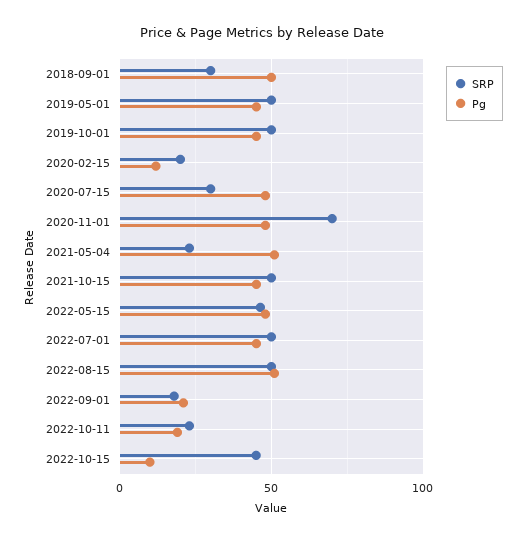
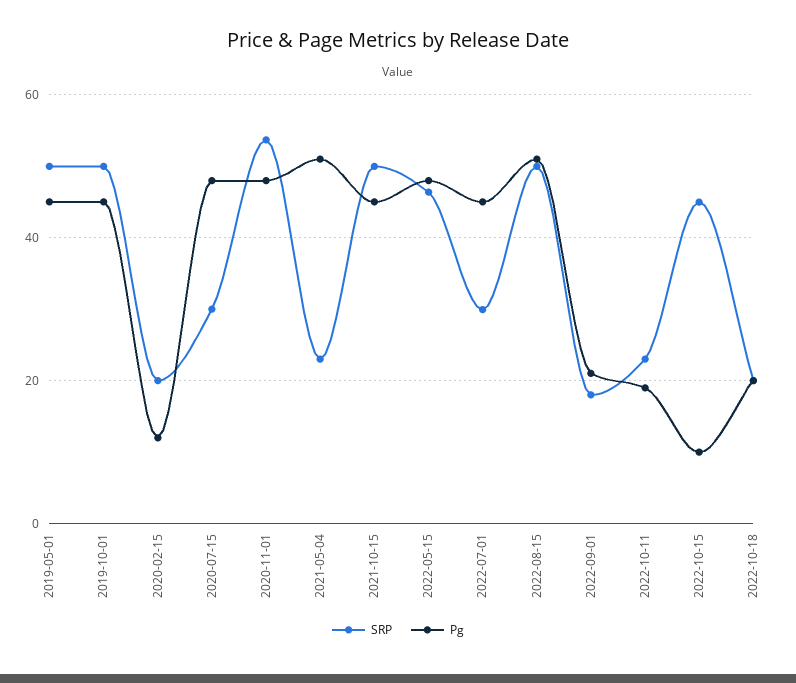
SRP, 2018-09-01: 30 -> none
Pg, 2018-09-01: 50 -> none
SRP, 2020-11-01: 70 -> 54
SRP, 2022-07-01: 50 -> 30
SRP, 2022-10-18: none -> 20
Pg, 2022-10-18: none -> 20

